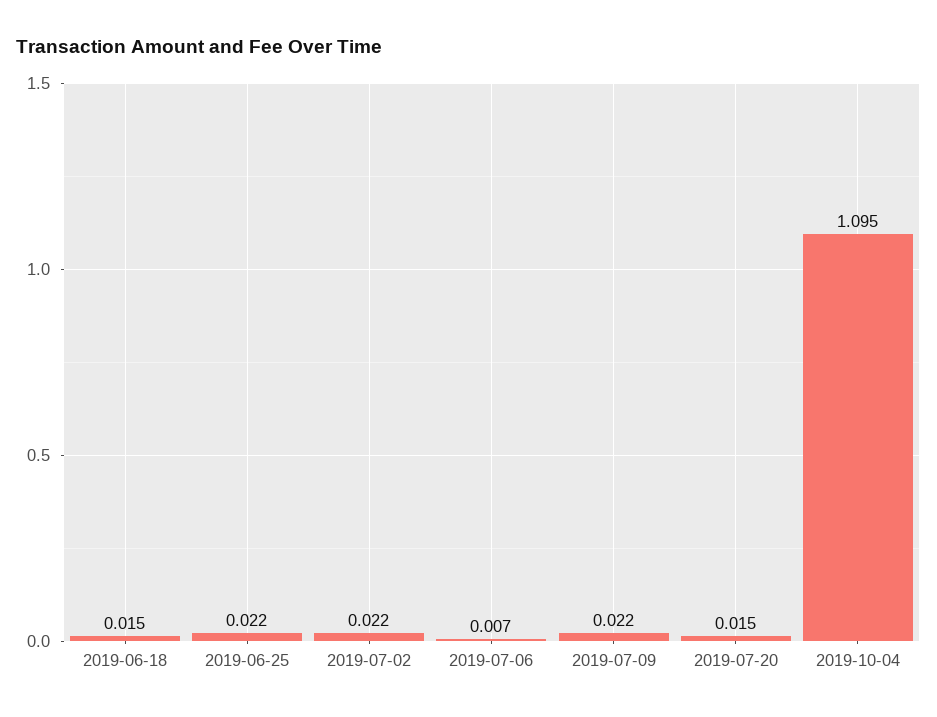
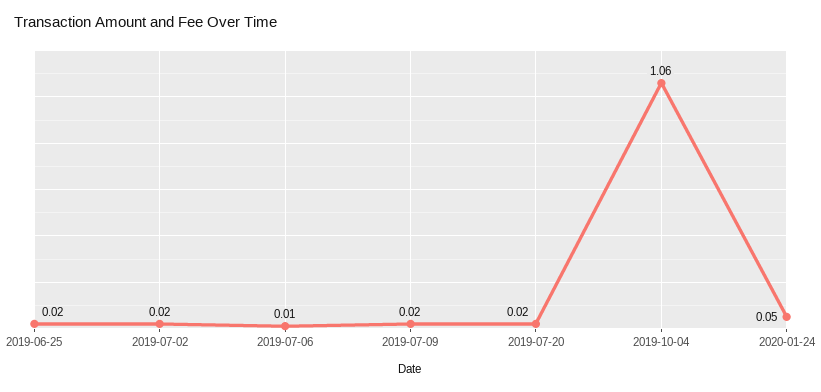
2019-06-18: 0.015 -> none
2019-10-04: 1.095 -> 1.06
2020-01-24: none -> 0.05

